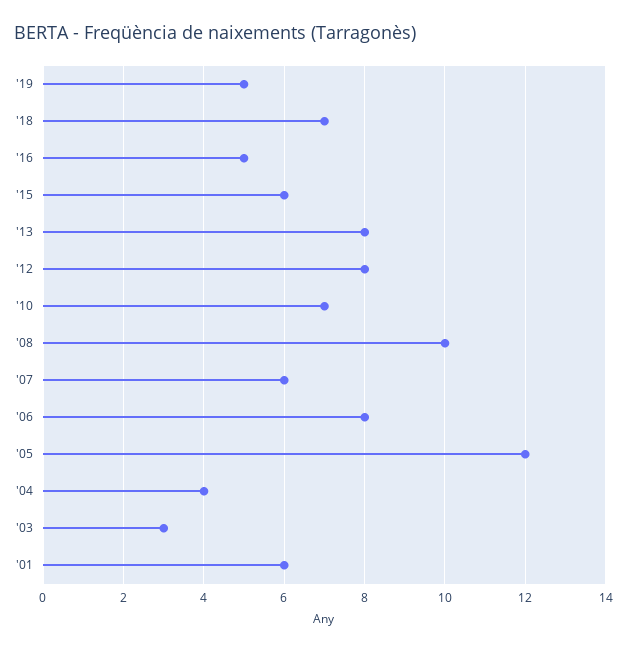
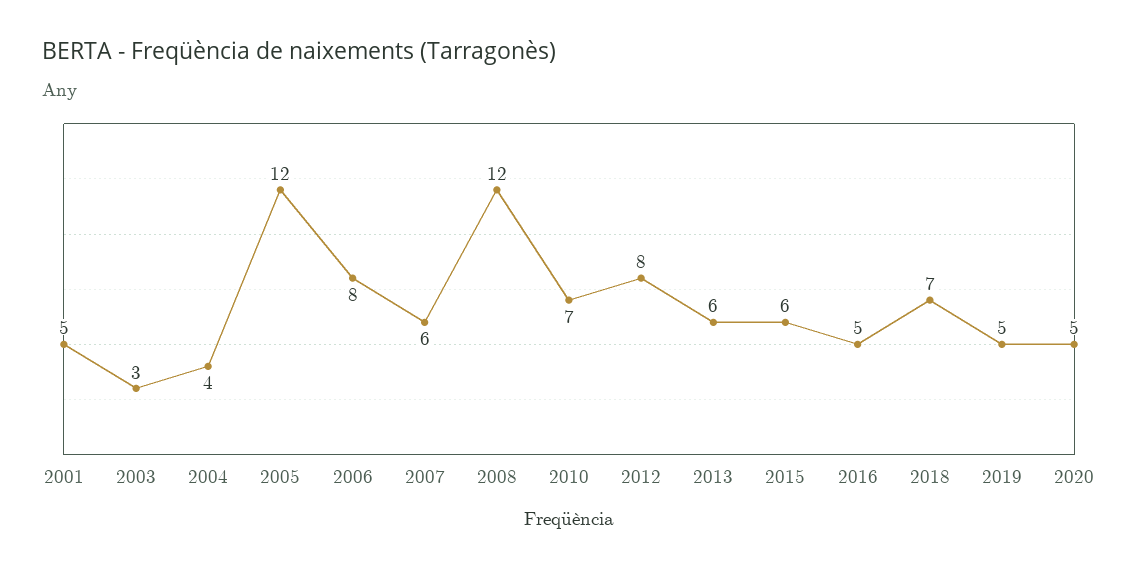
'13: 8 -> 6
'08: 10 -> 12
'01: 6 -> 5
2020: none -> 5

